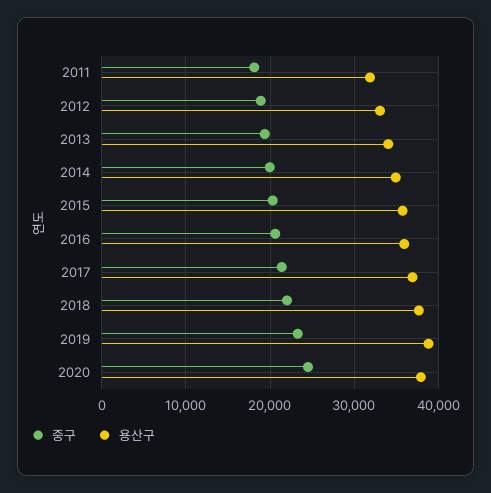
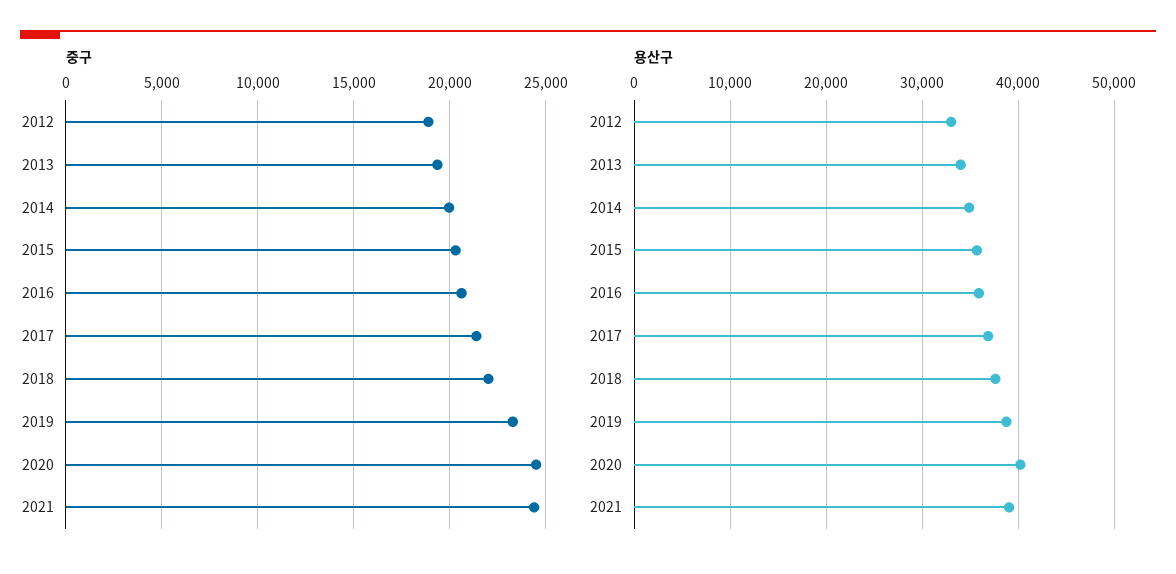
중구, 2011: 18000 -> none
용산구, 2011: 32000 -> none
용산구, 2020: 38000 -> 40000
중구, 2021: none -> 24500
용산구, 2021: none -> 39000

